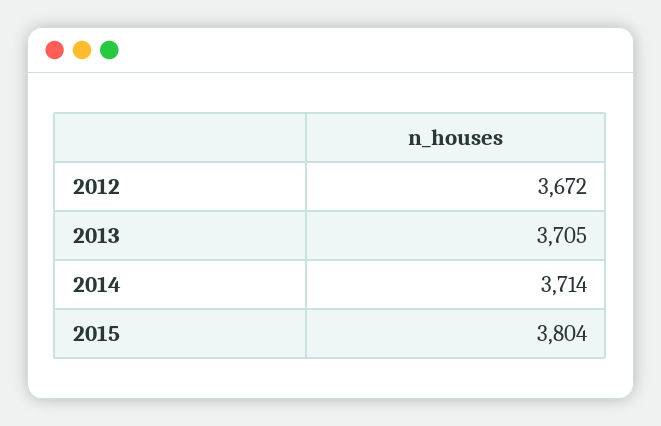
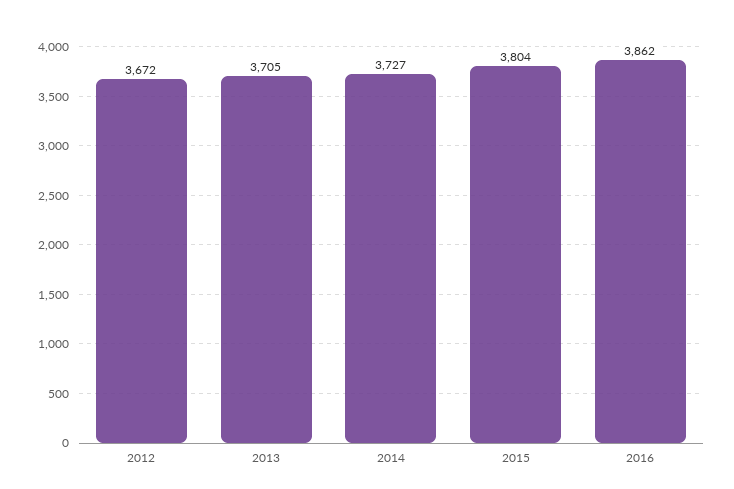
2014: 3714 -> 3727
2016: none -> 3862

